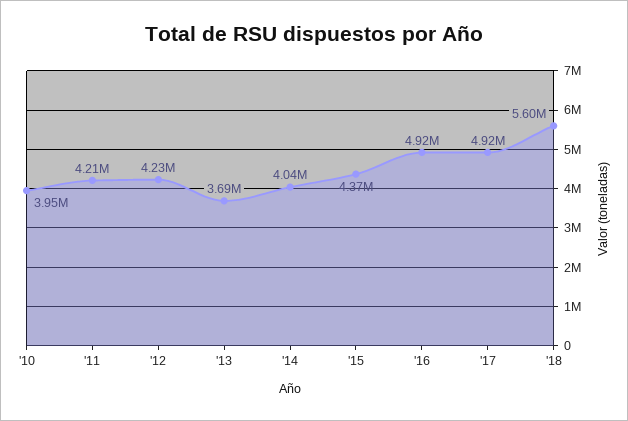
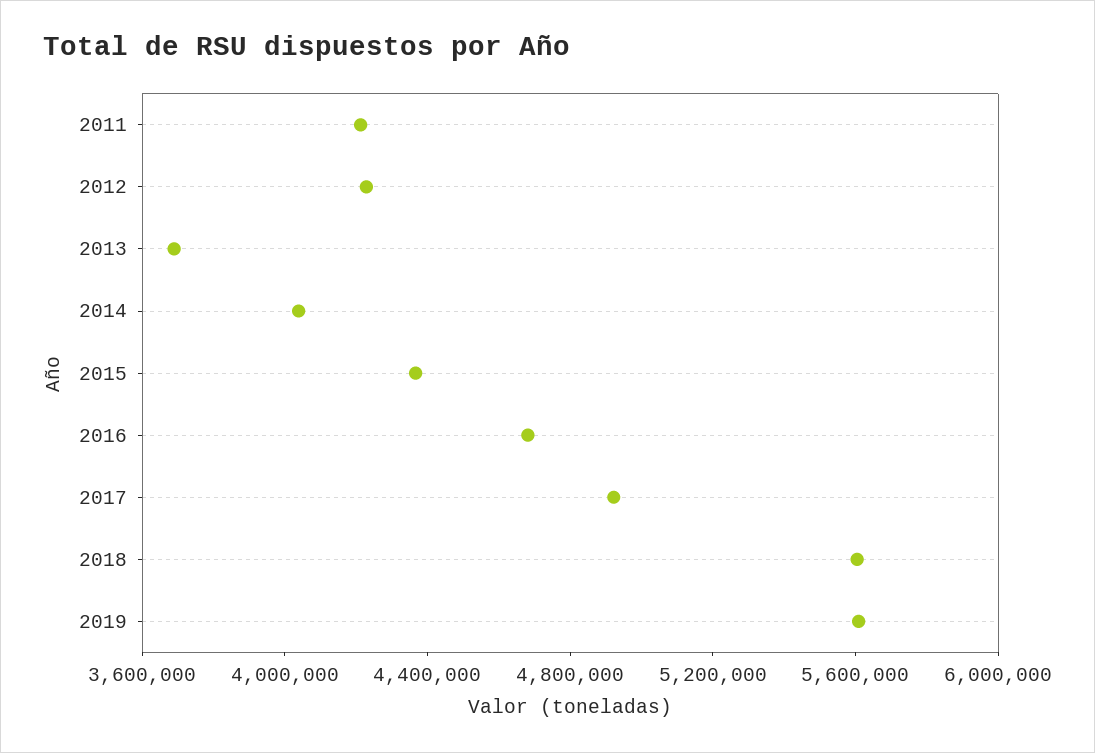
'10: 3950000 -> none
'16: 4920000 -> 4700000
2019: none -> 5600000

